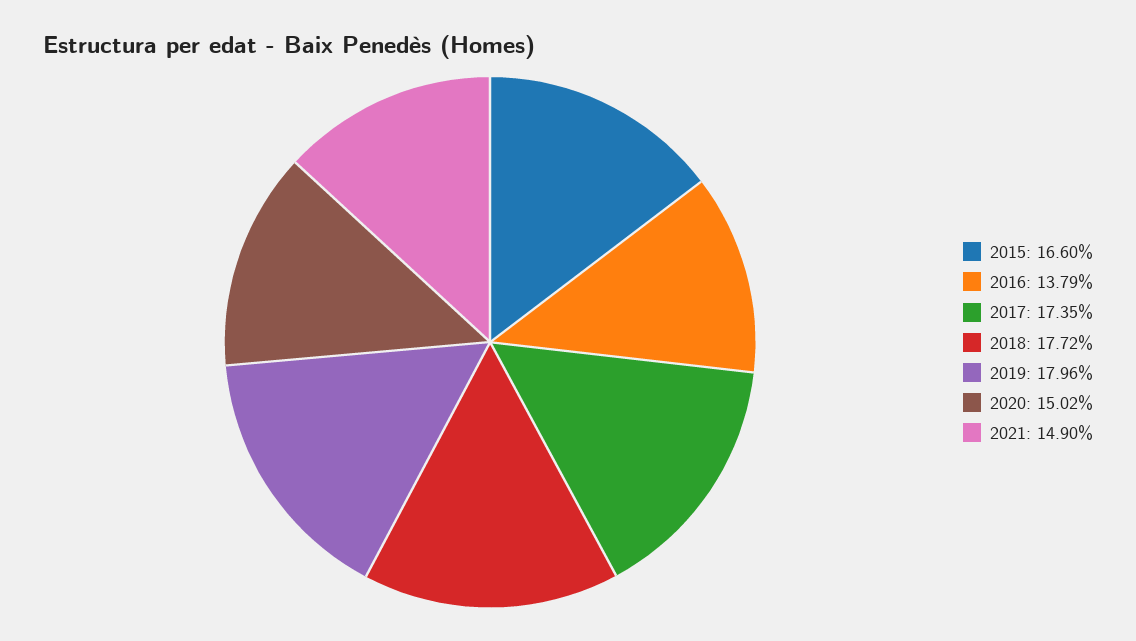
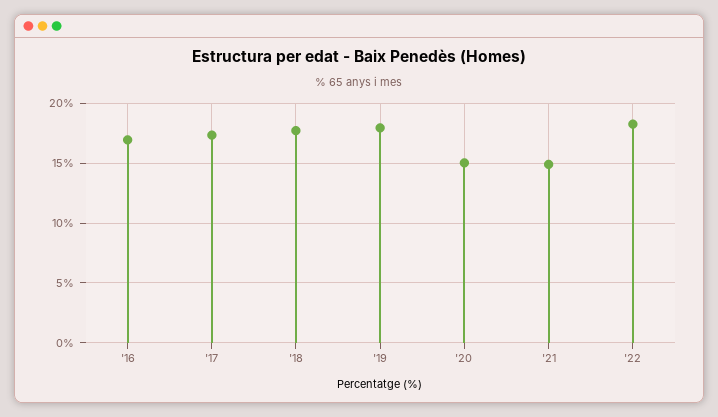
2015: 16.6 -> none
2016: 13.79 -> 17
'22: none -> 18

